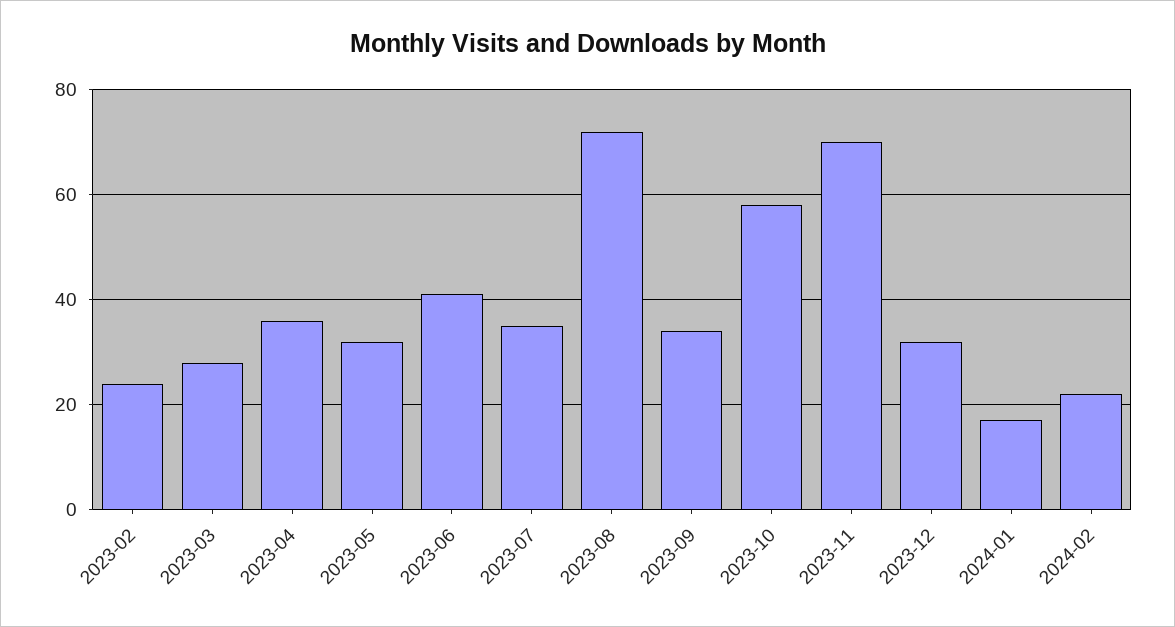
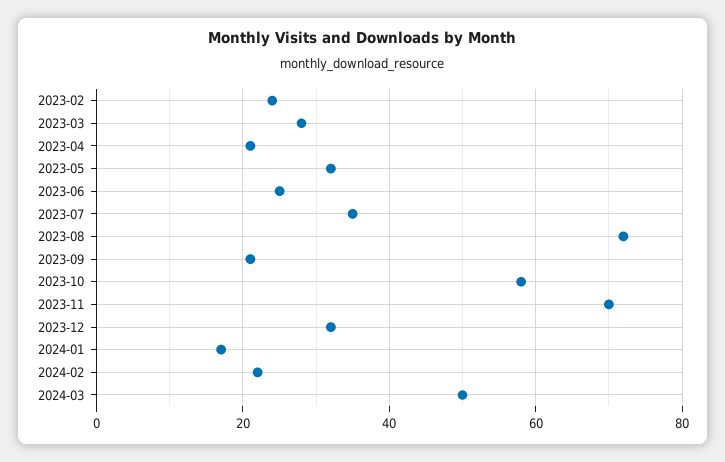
2023-04: 35 -> 20
2023-06: 40 -> 25
2023-09: 35 -> 20
2024-03: none -> 50

